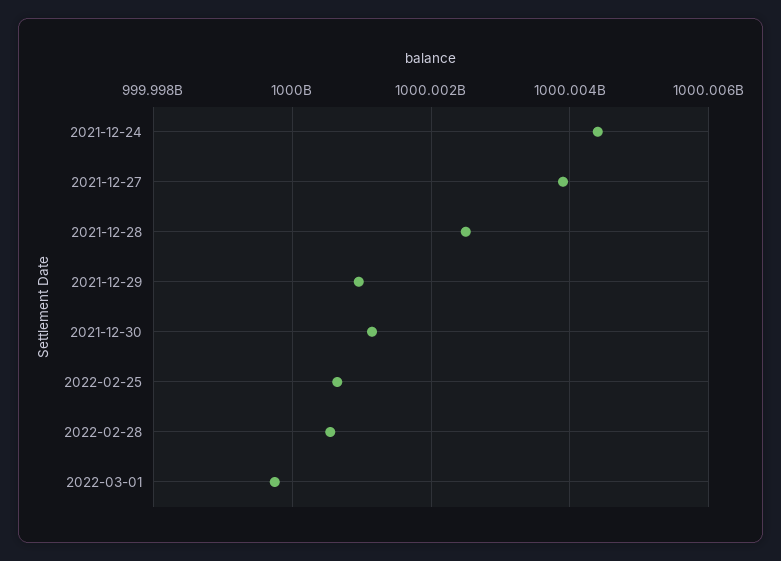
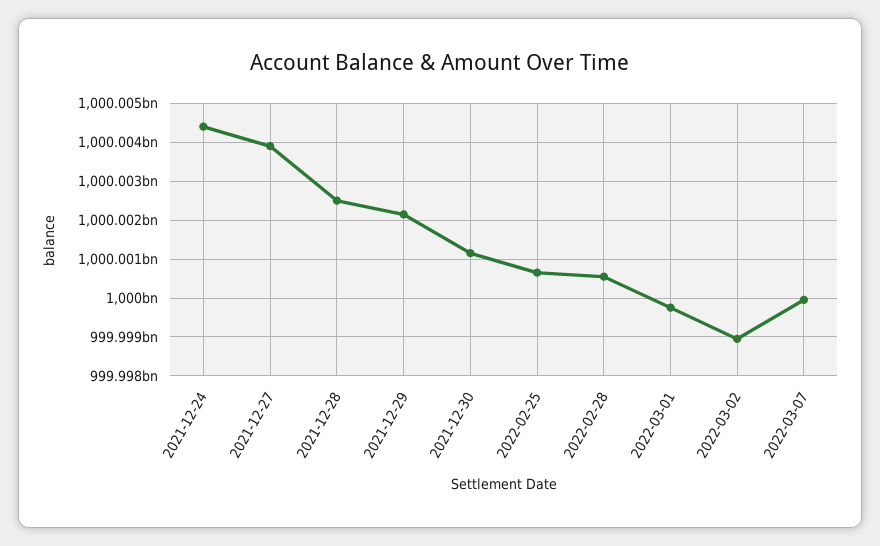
2021-12-29: 1000001000000 -> 1000002200000
2022-03-02: none -> 999999000000
2022-03-07: none -> 1000000000000

